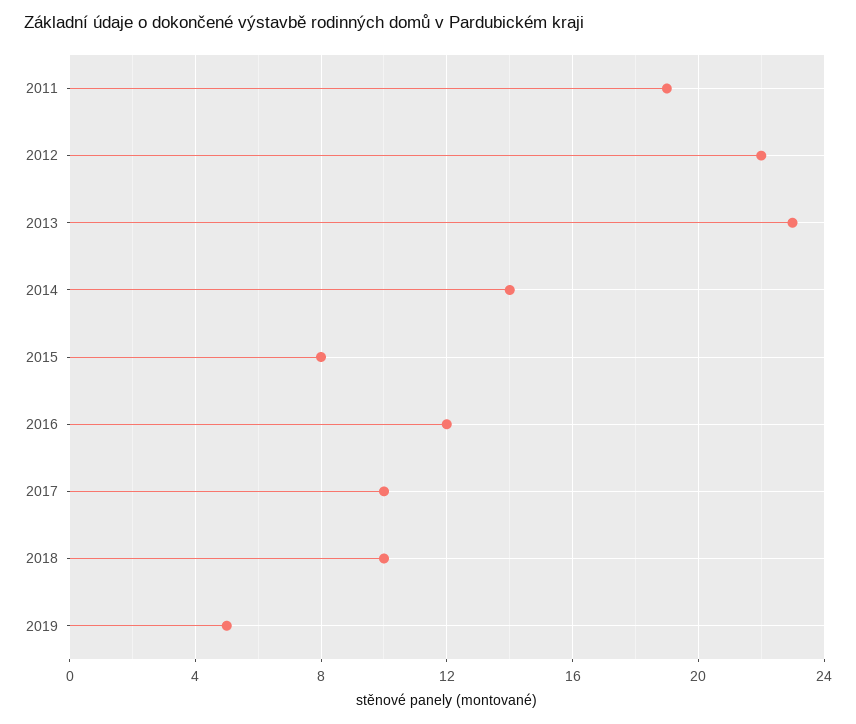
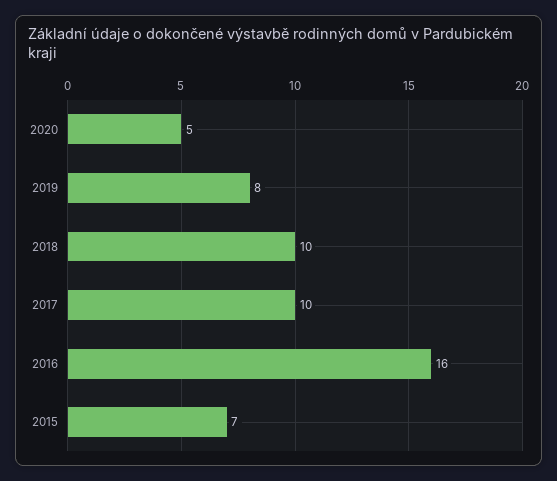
2011: 19 -> none
2012: 22 -> none
2013: 23 -> none
2014: 14 -> none
2015: 8 -> 7
2016: 12 -> 16
2019: 5 -> 8
2020: none -> 5

